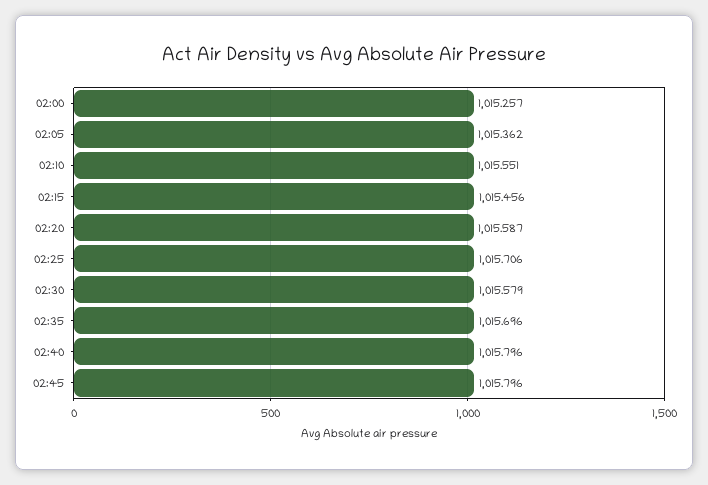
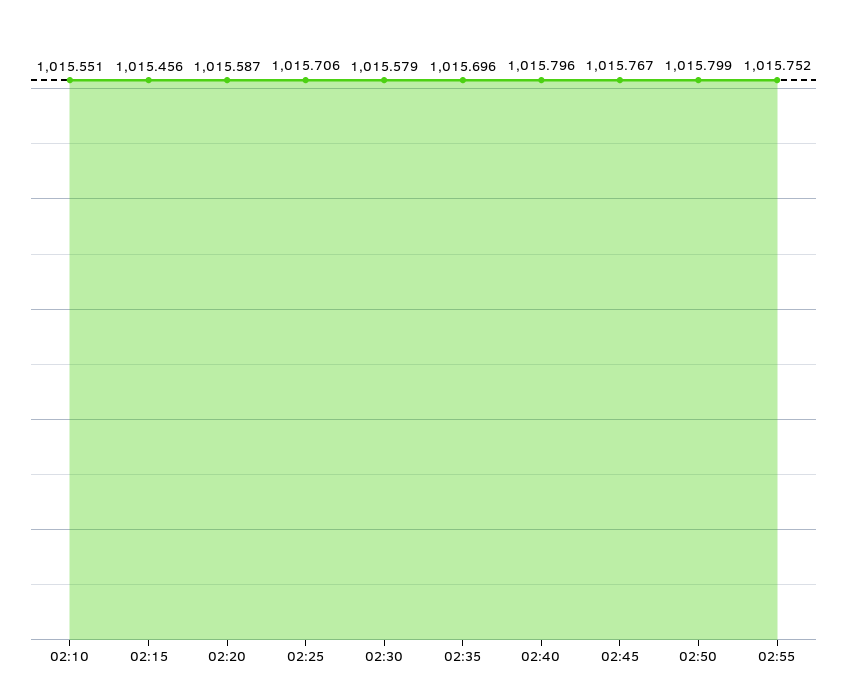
02:00: 1015.257 -> none
02:05: 1015.362 -> none
02:45: 1015.796 -> 1015.767
02:50: none -> 1015.799
02:55: none -> 1015.752

